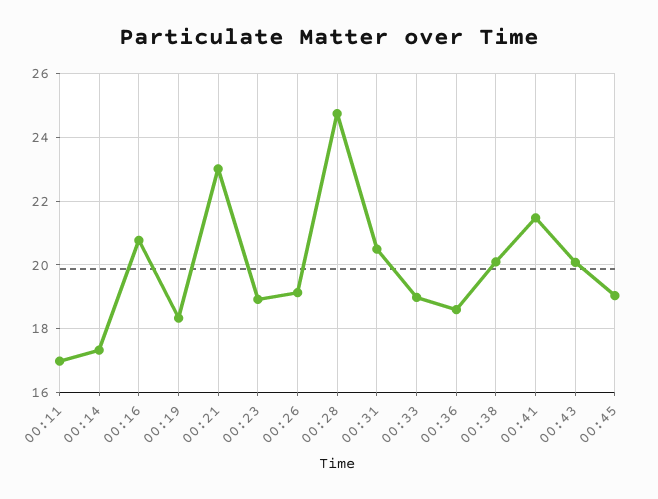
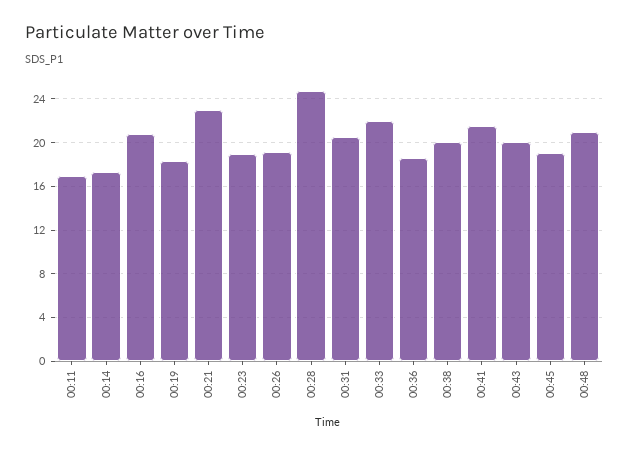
00:33: 19 -> 22
00:48: none -> 21

